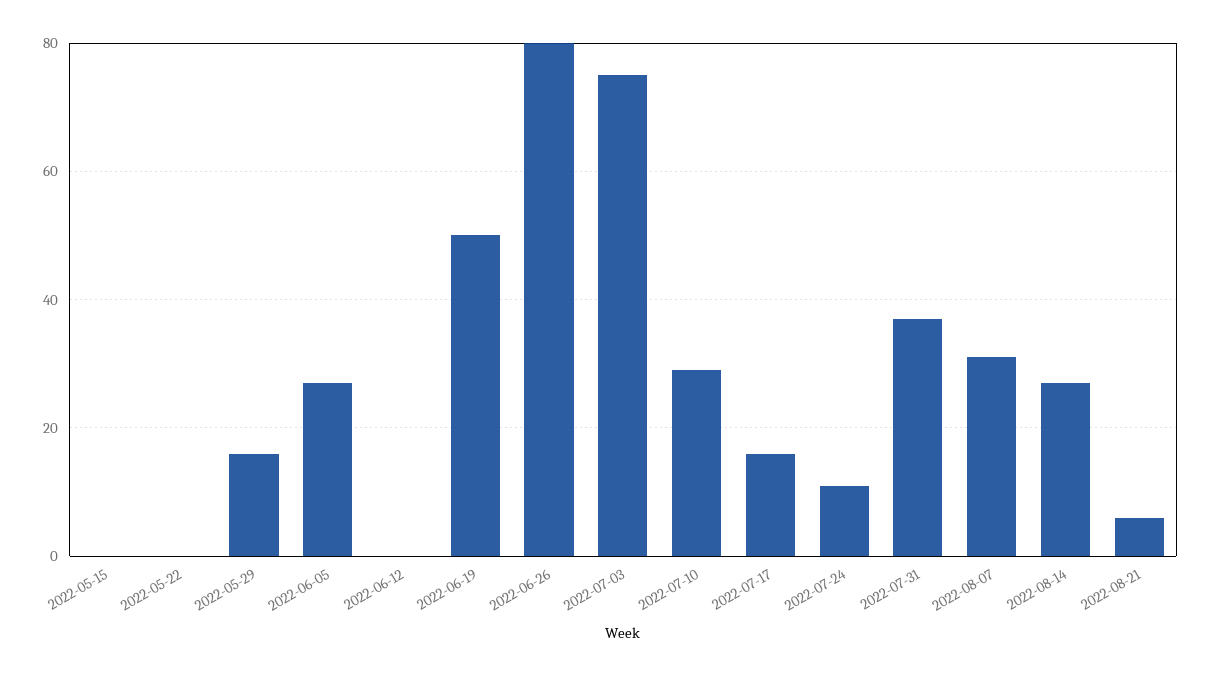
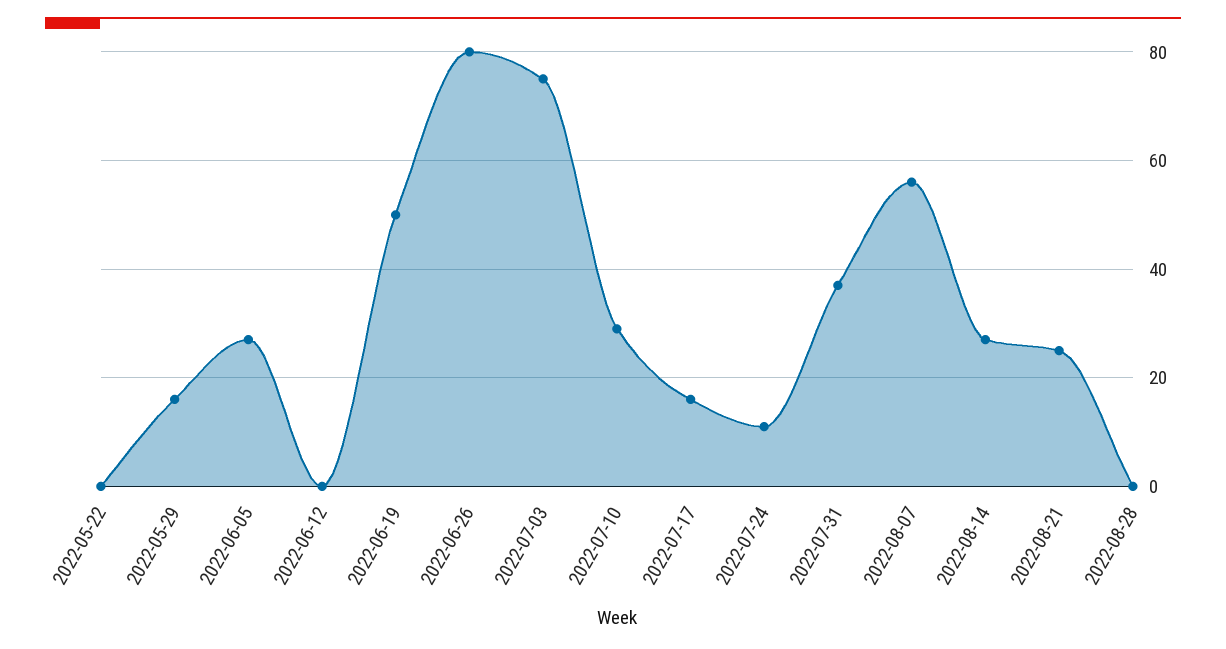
2022-05-15: 0 -> none
2022-08-07: 30 -> 55
2022-08-21: 5 -> 25
2022-08-28: none -> 0

